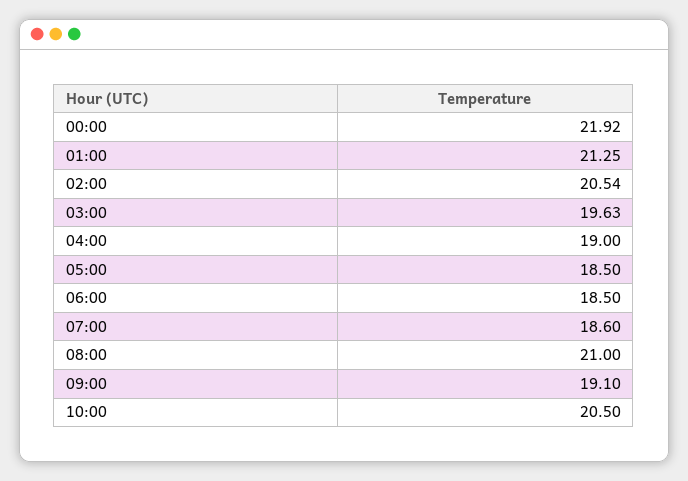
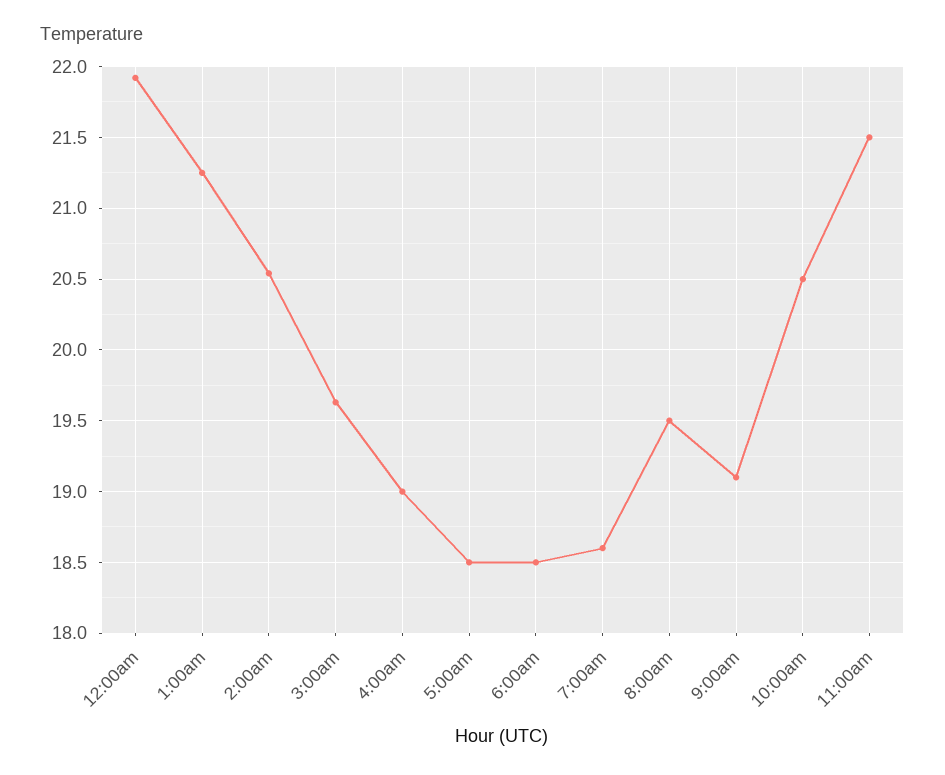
08:00: 21 -> 19.5
11:00am: none -> 21.5

